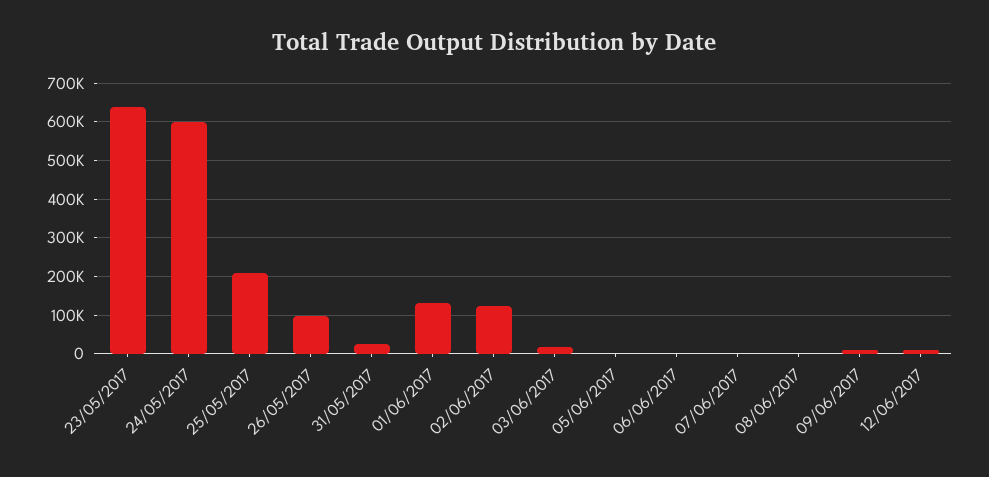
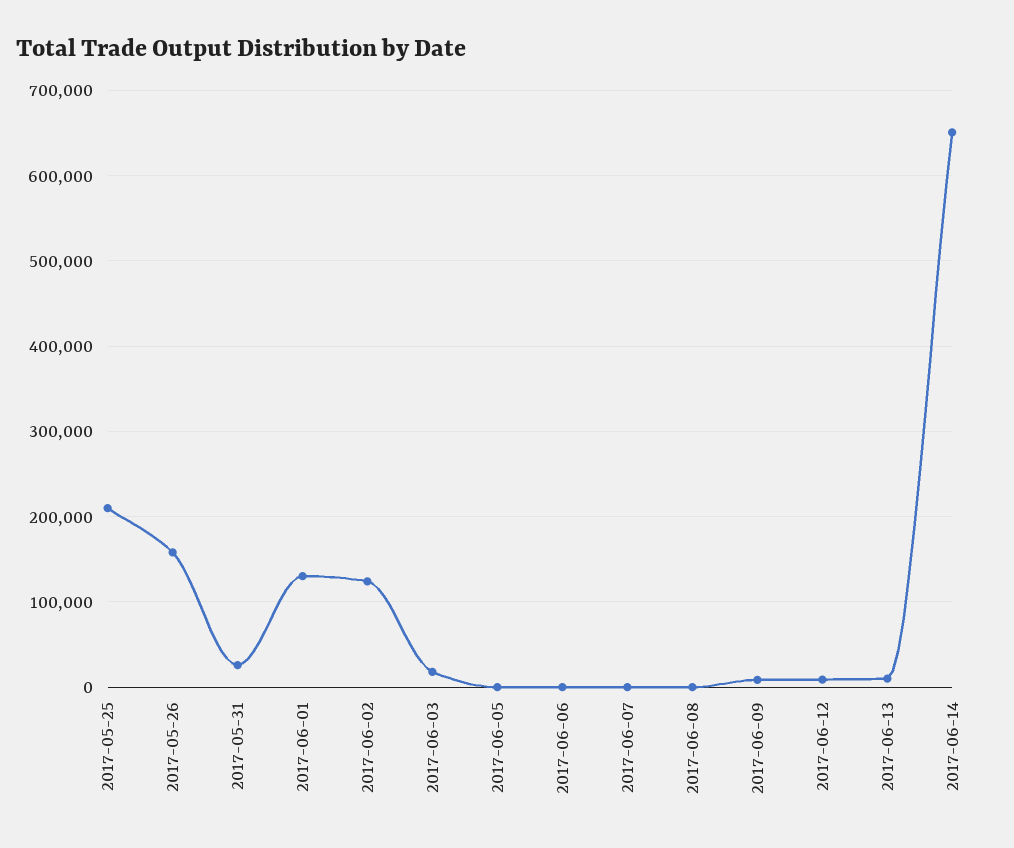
23/05/2017: 640000 -> none
24/05/2017: 600000 -> none
26/05/2017: 100000 -> 160000
2017-06-13: none -> 10000
2017-06-14: none -> 650000

